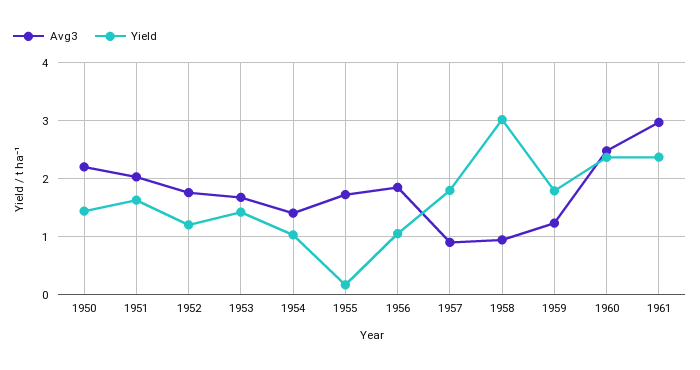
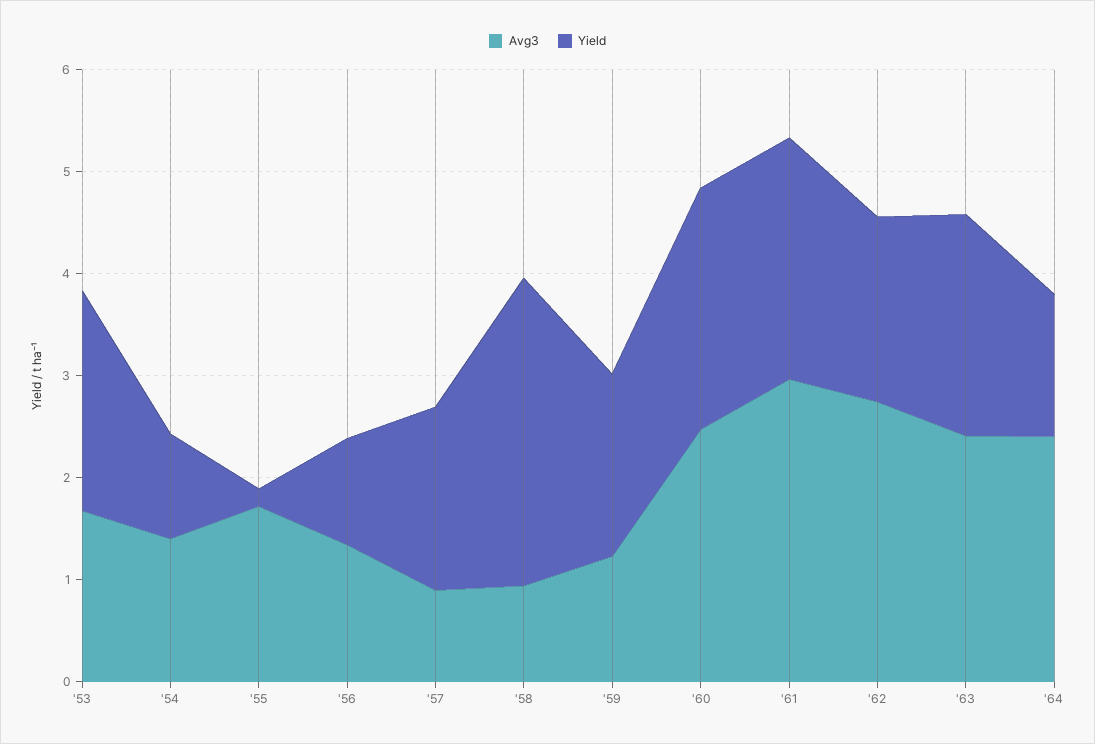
Avg3, 1950: 2.2 -> none
Yield, 1950: 1.4 -> none
Avg3, 1951: 2 -> none
Yield, 1951: 1.6 -> none
Avg3, 1952: 1.8 -> none
Yield, 1952: 1.2 -> none
Yield, 1953: 1.4 -> 2.2
Avg3, 1956: 1.8 -> 1.4
Avg3, '62: none -> 2.8
Yield, '62: none -> 1.8
Avg3, '63: none -> 2.4
Yield, '63: none -> 2.2
Avg3, '64: none -> 2.4
Yield, '64: none -> 1.4

